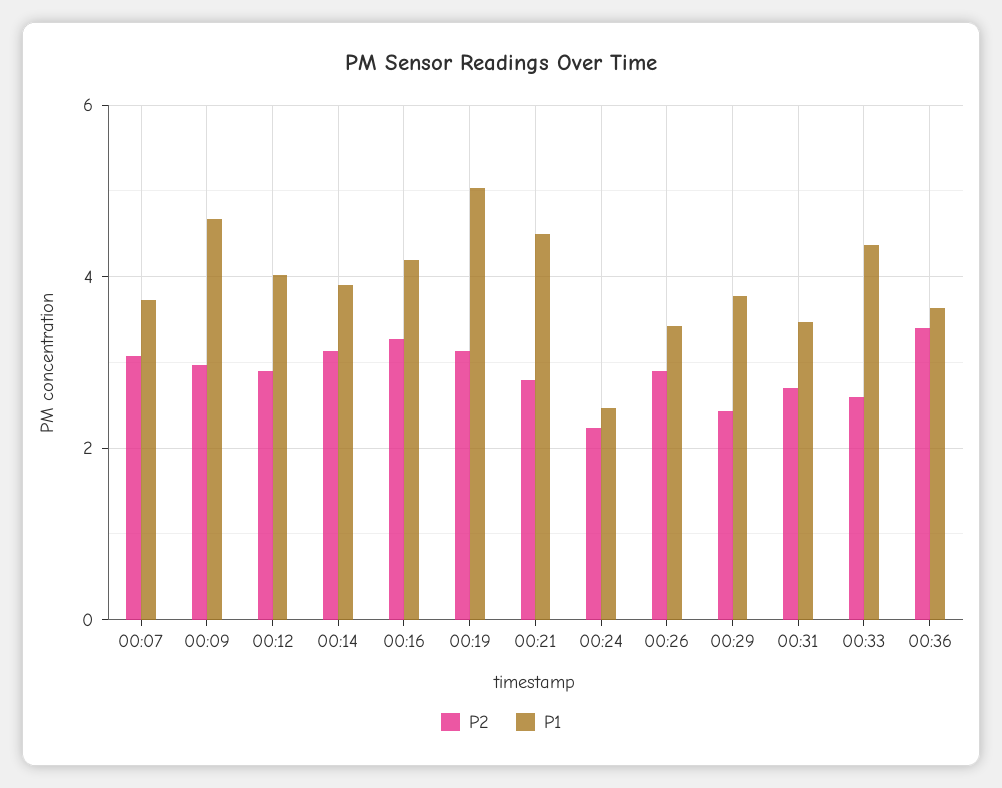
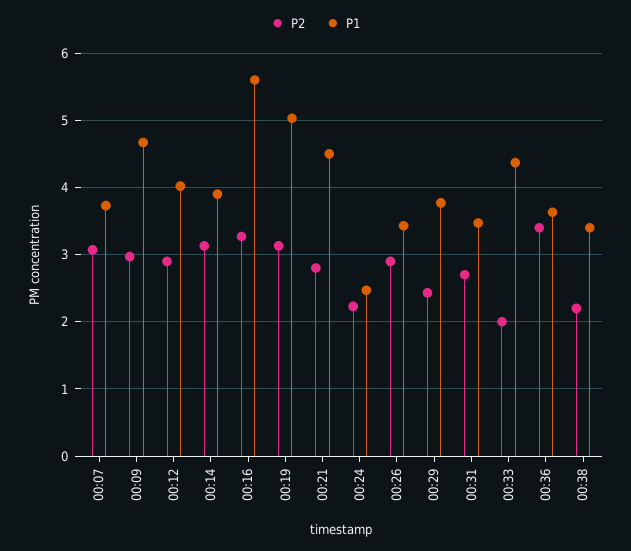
P1, 00:16: 4.2 -> 5.6
P2, 00:33: 2.6 -> 2
P2, 00:38: none -> 2.2
P1, 00:38: none -> 3.4

